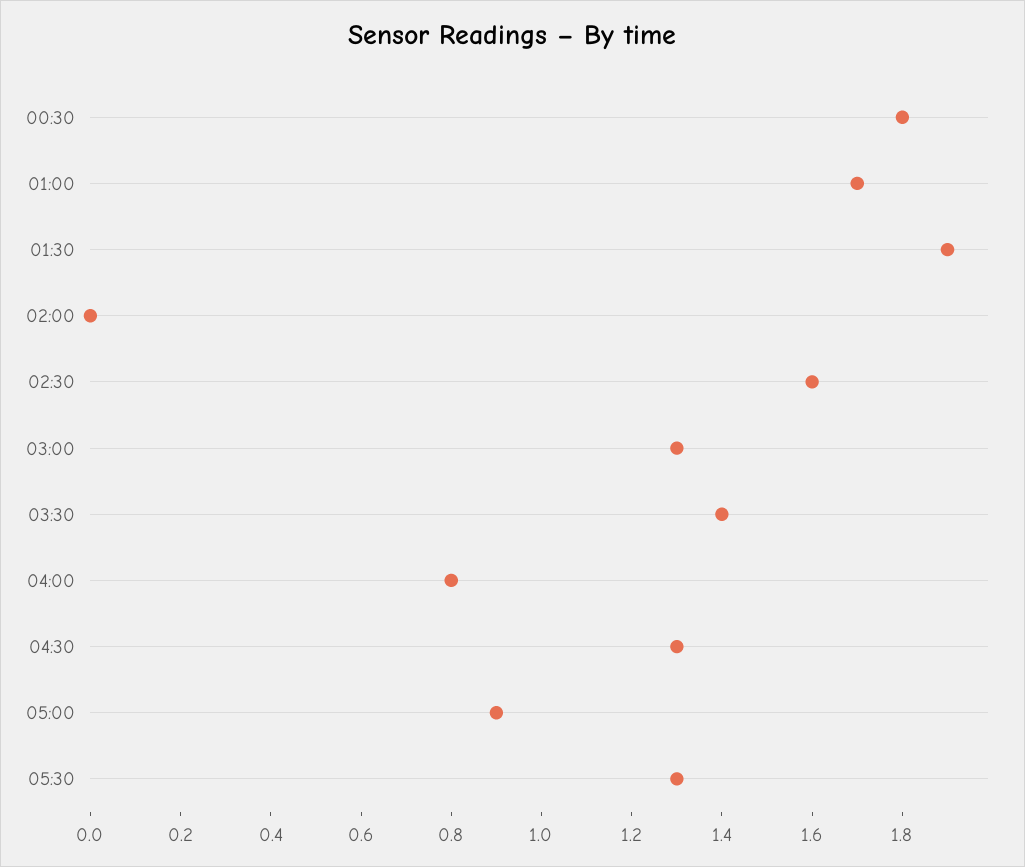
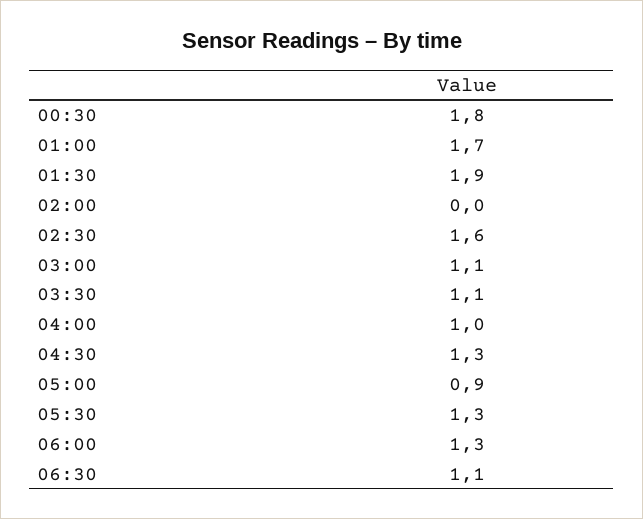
03:00: 1.3 -> 1.1
03:30: 1.4 -> 1.1
04:00: 0.8 -> 1
06:00: none -> 1.3
06:30: none -> 1.1

